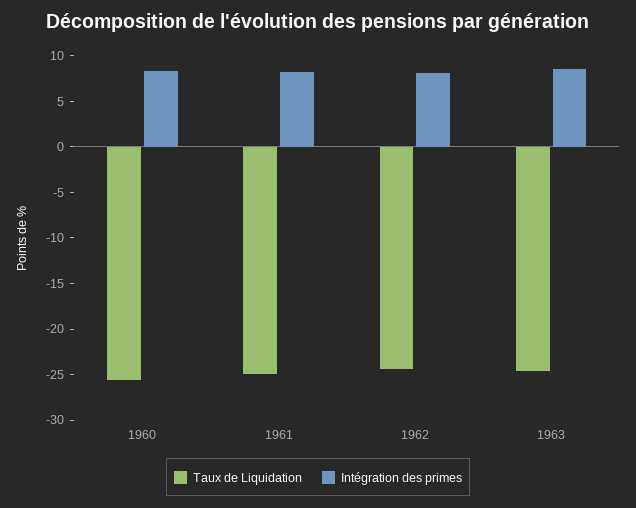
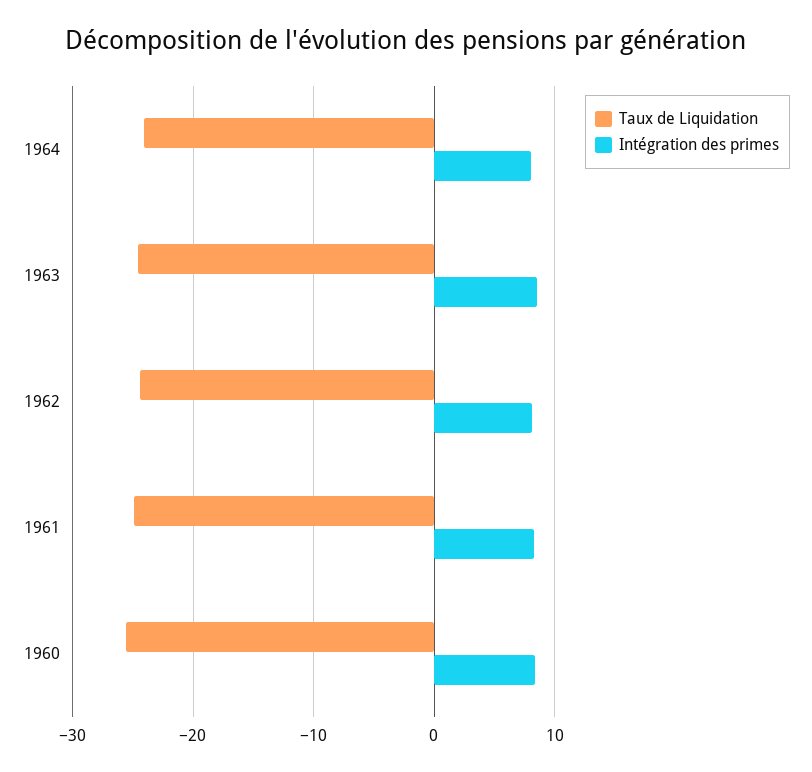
Taux de Liquidation, 1964: none -> -24
Intégration des primes, 1964: none -> 8

